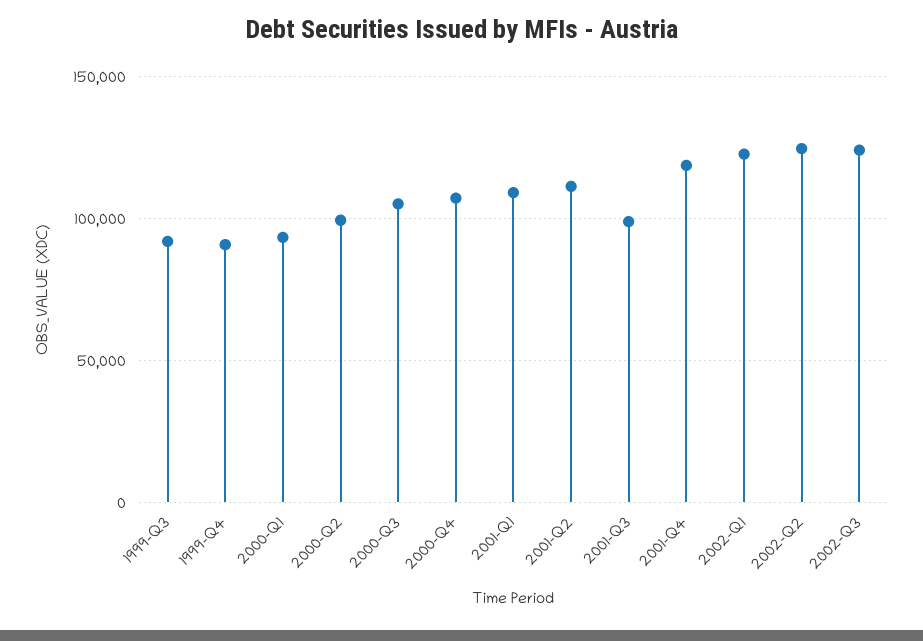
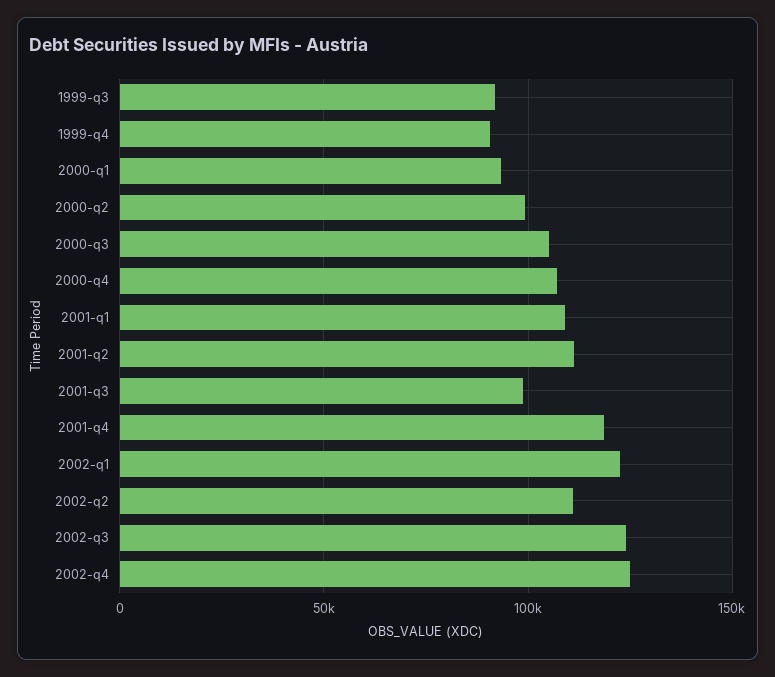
2002-Q2: 125000 -> 110000
2002-q4: none -> 125000

